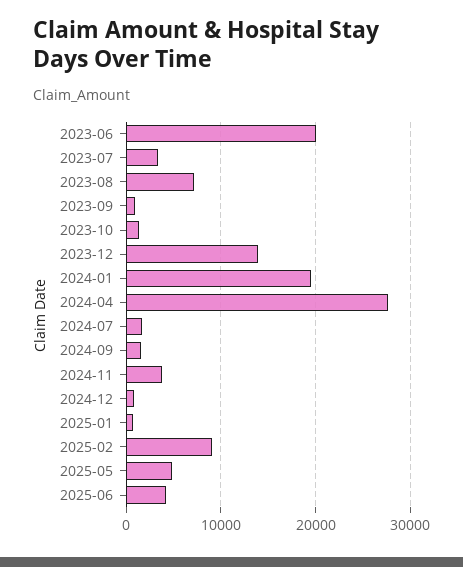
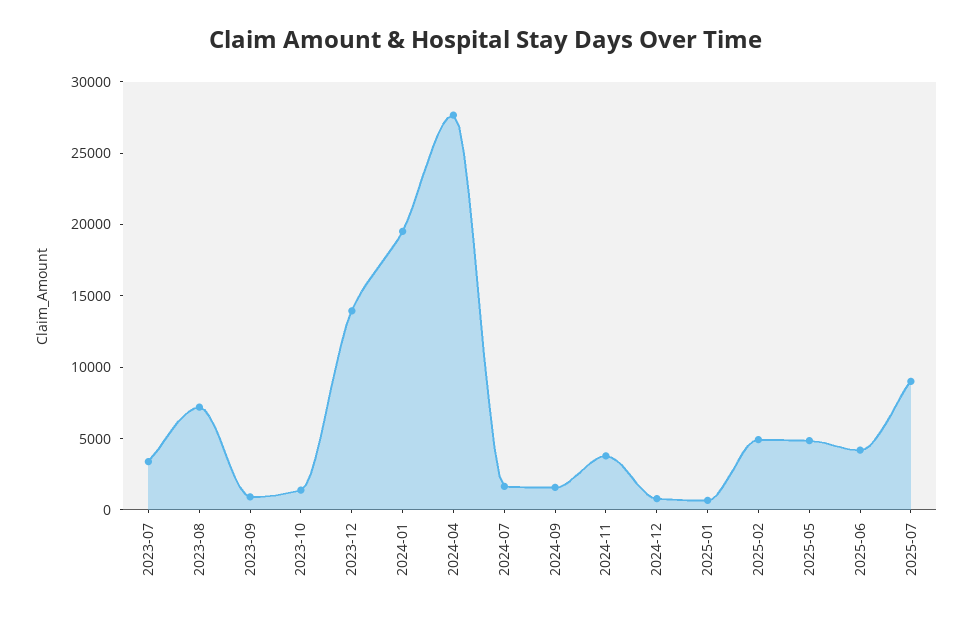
2023-06: 20000 -> none
2025-02: 9000 -> 5000
2025-07: none -> 9000

